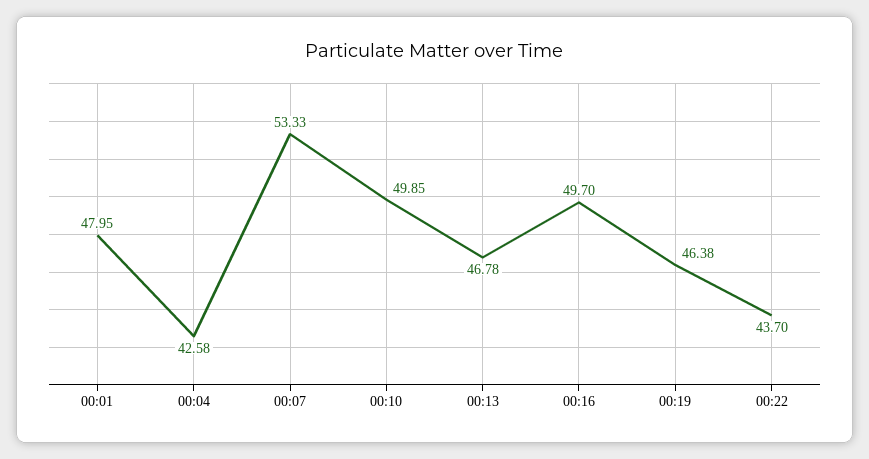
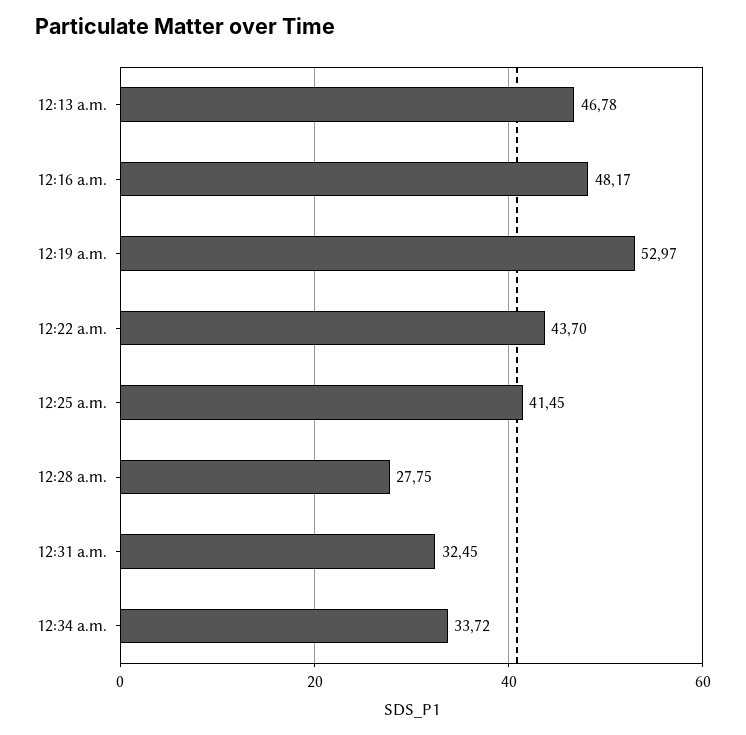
00:01: 47.95 -> none
00:04: 42.58 -> none
00:07: 53.33 -> none
00:10: 49.85 -> none
00:16: 49.7 -> 48.17
00:19: 46.38 -> 52.97
12:25 a.m.: none -> 41.45
12:28 a.m.: none -> 27.75
12:31 a.m.: none -> 32.45
12:34 a.m.: none -> 33.72

